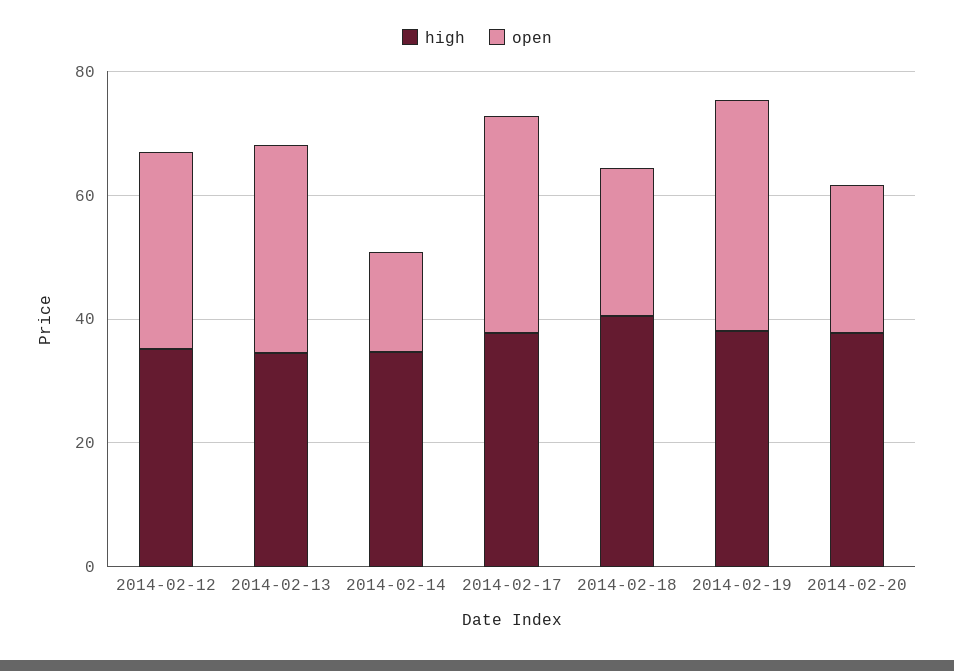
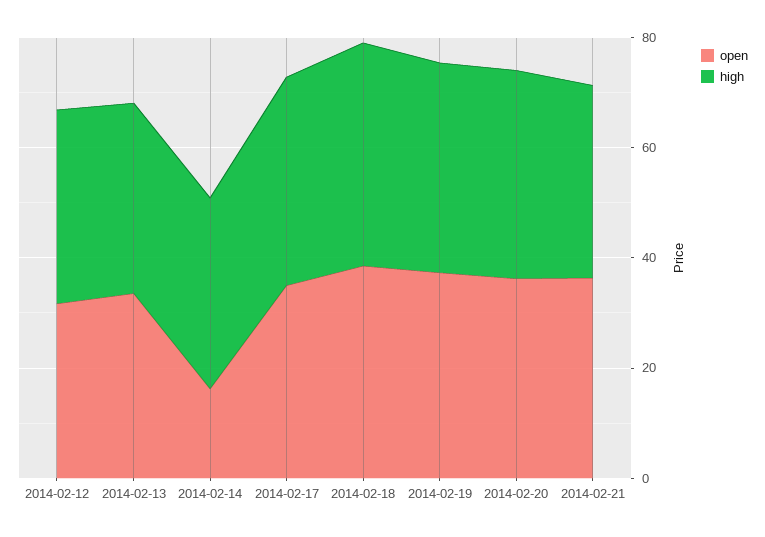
open, 2014-02-18: 25 -> 40
open, 2014-02-20: 25 -> 35
open, 2014-02-21: none -> 35
high, 2014-02-21: none -> 35

